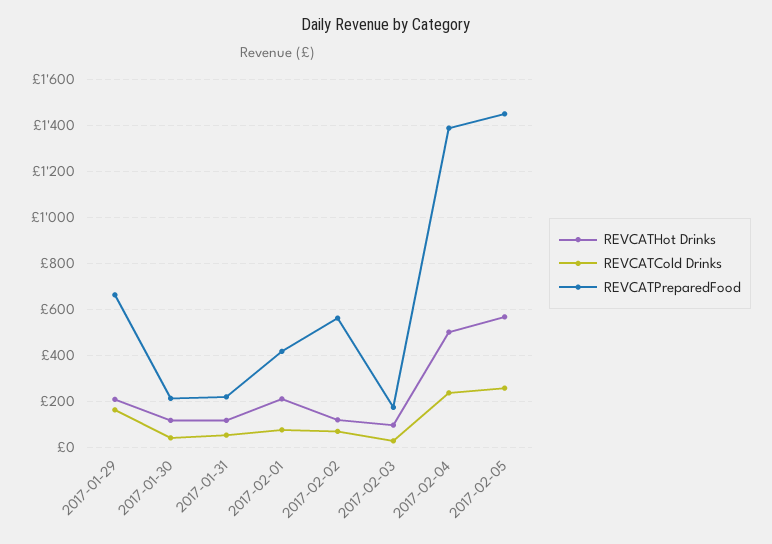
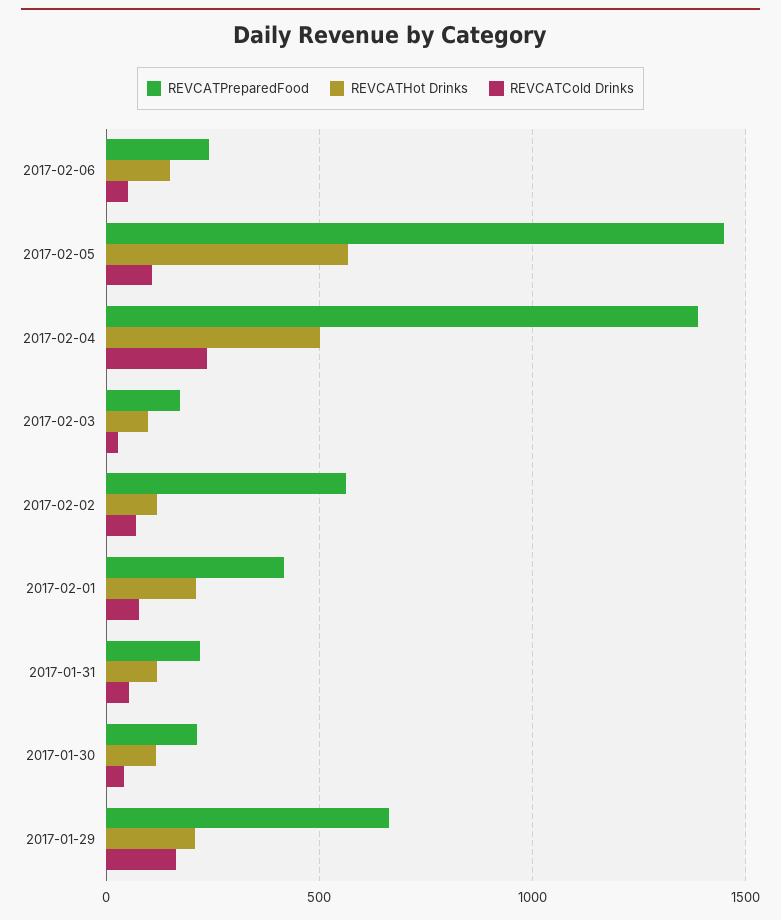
REVCATCold Drinks, 2017-02-05: 250 -> 100
REVCATPreparedFood, 2017-02-06: none -> 250
REVCATHot Drinks, 2017-02-06: none -> 150
REVCATCold Drinks, 2017-02-06: none -> 50

